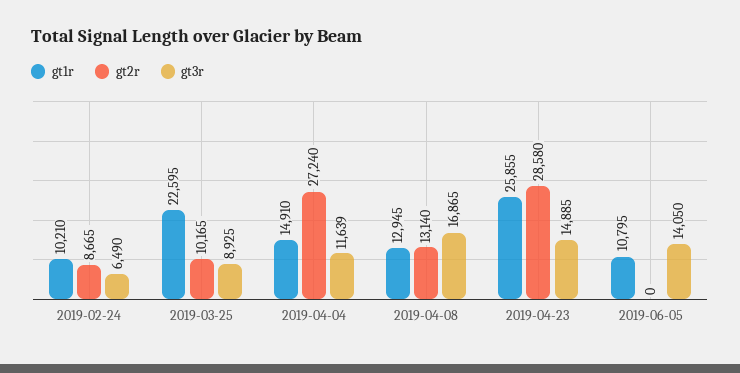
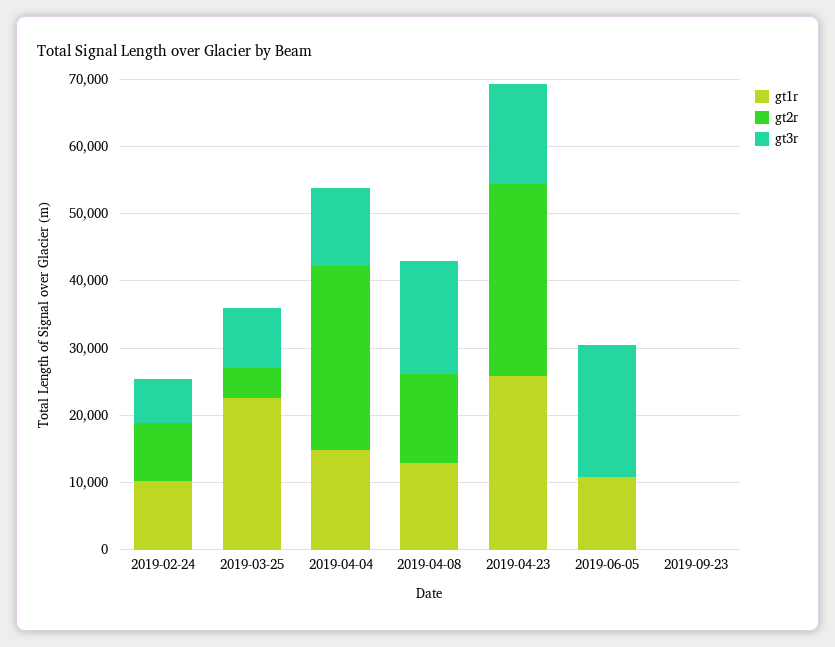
gt2r, 2019-03-25: 10165 -> 4000
gt3r, 2019-06-05: 14050 -> 20000
gt1r, 2019-09-23: none -> 0
gt2r, 2019-09-23: none -> 0
gt3r, 2019-09-23: none -> 0

